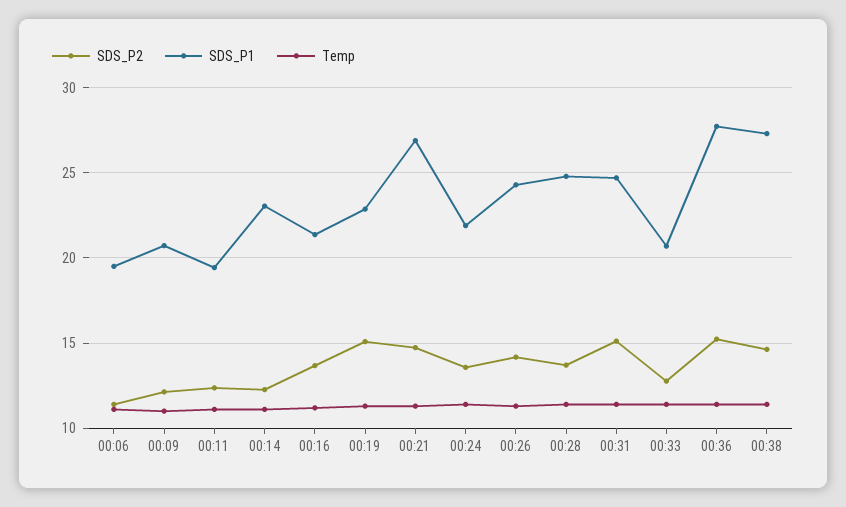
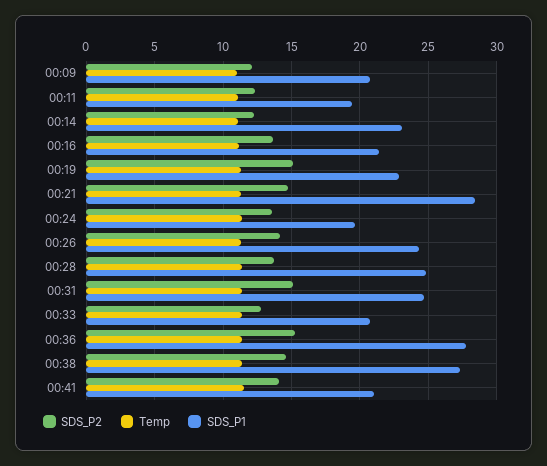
SDS_P2, 00:06: 11.5 -> none
SDS_P1, 00:06: 19.5 -> none
Temp, 00:06: 11 -> none
SDS_P1, 00:21: 27 -> 28.5
SDS_P1, 00:24: 22 -> 19.5
SDS_P2, 00:41: none -> 14
Temp, 00:41: none -> 11.5
SDS_P1, 00:41: none -> 21

